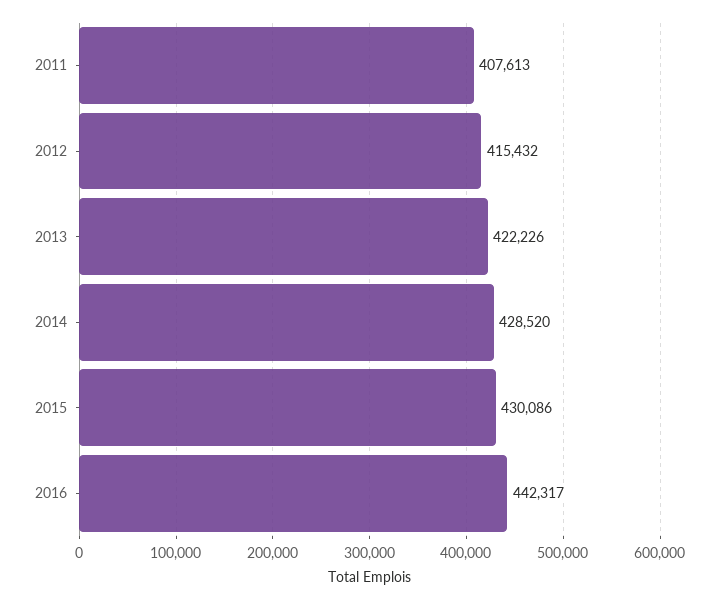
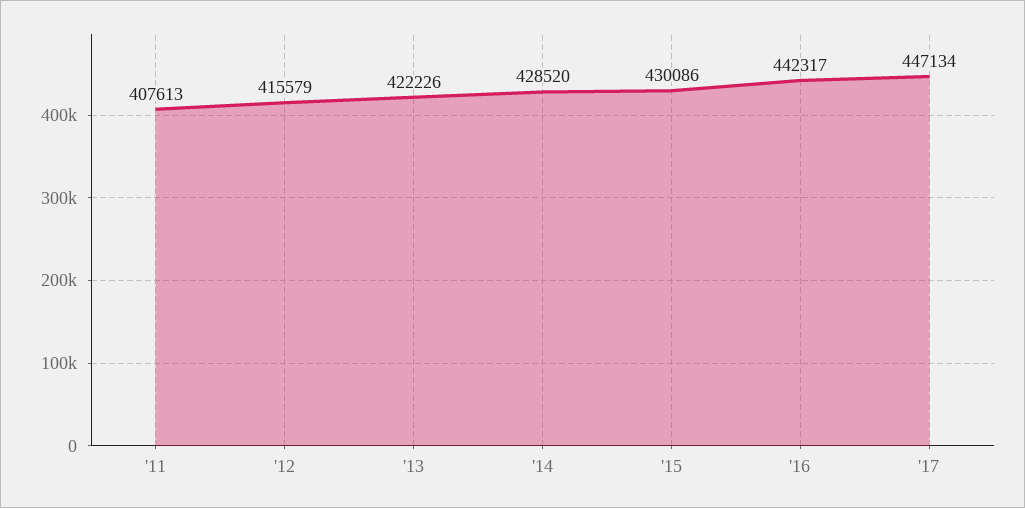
2012: 415432 -> 415579
'17: none -> 447134

